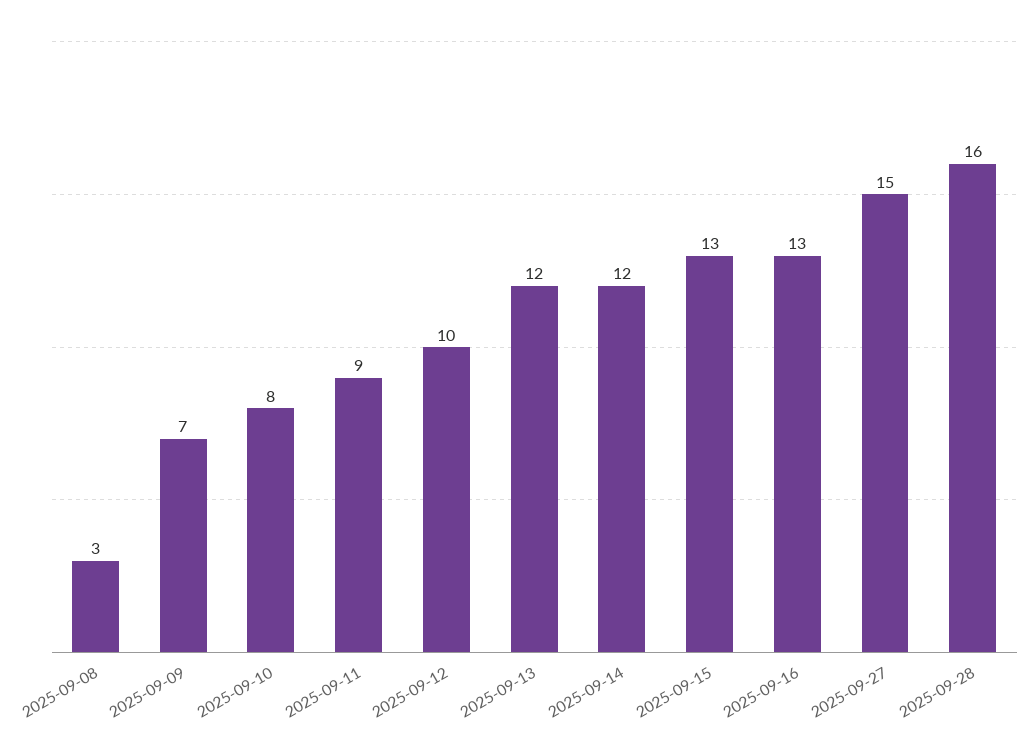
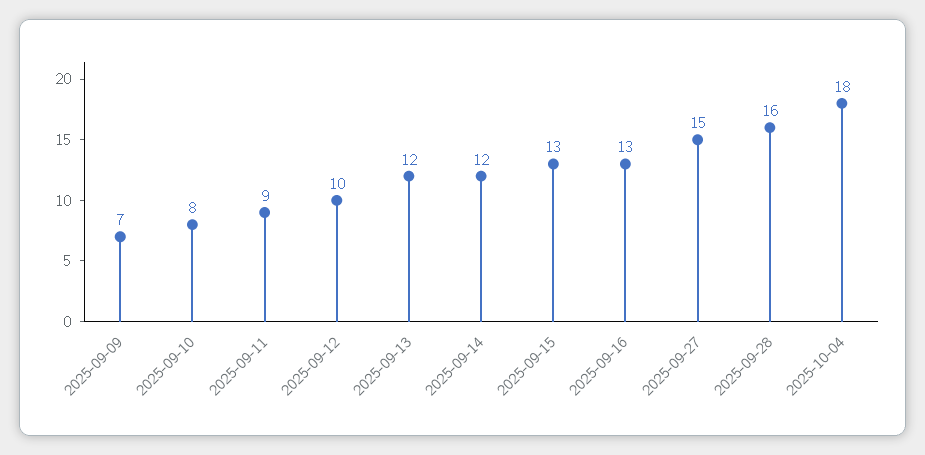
2025-09-08: 3 -> none
2025-10-04: none -> 18

